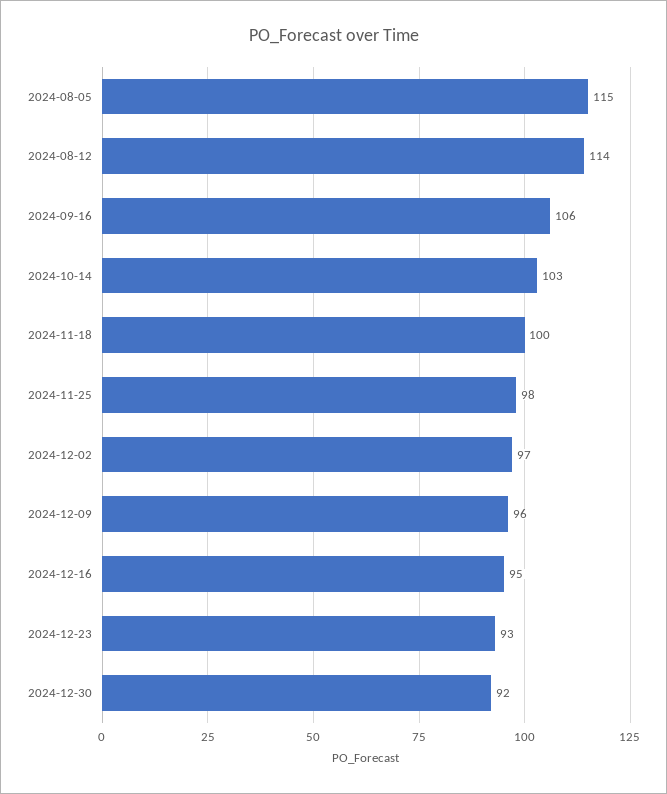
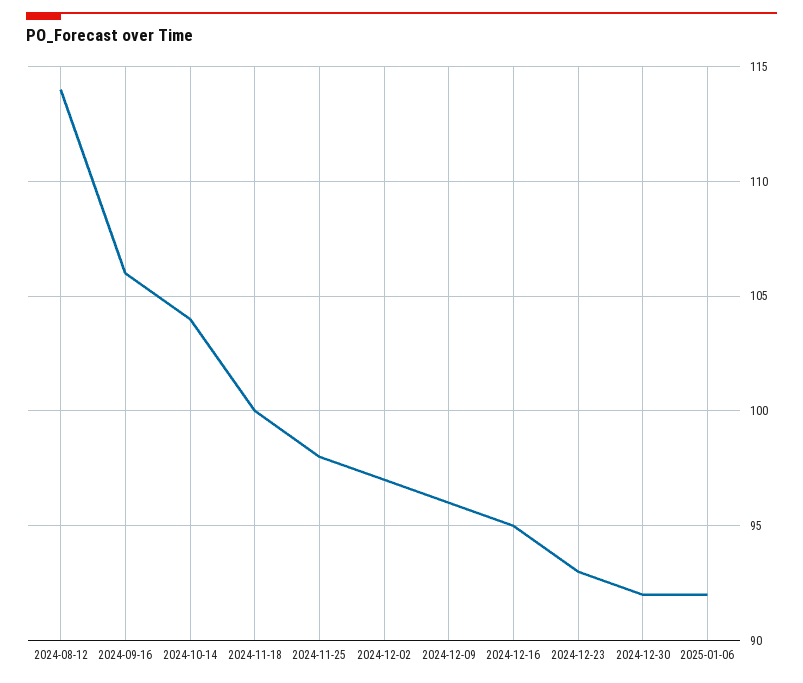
2024-08-05: 115 -> none
2024-10-14: 103 -> 104
2025-01-06: none -> 92

